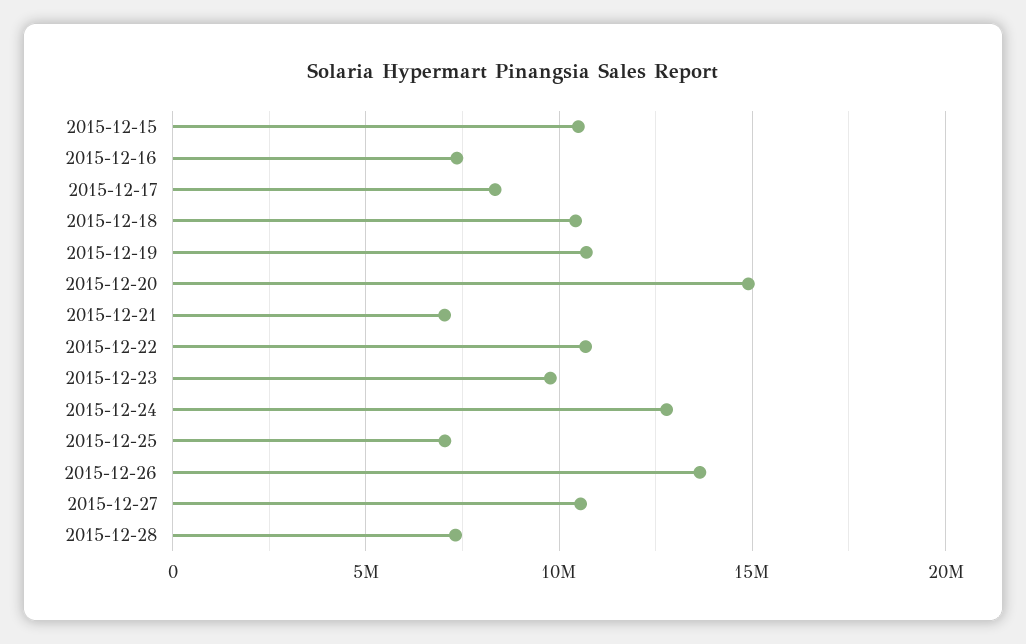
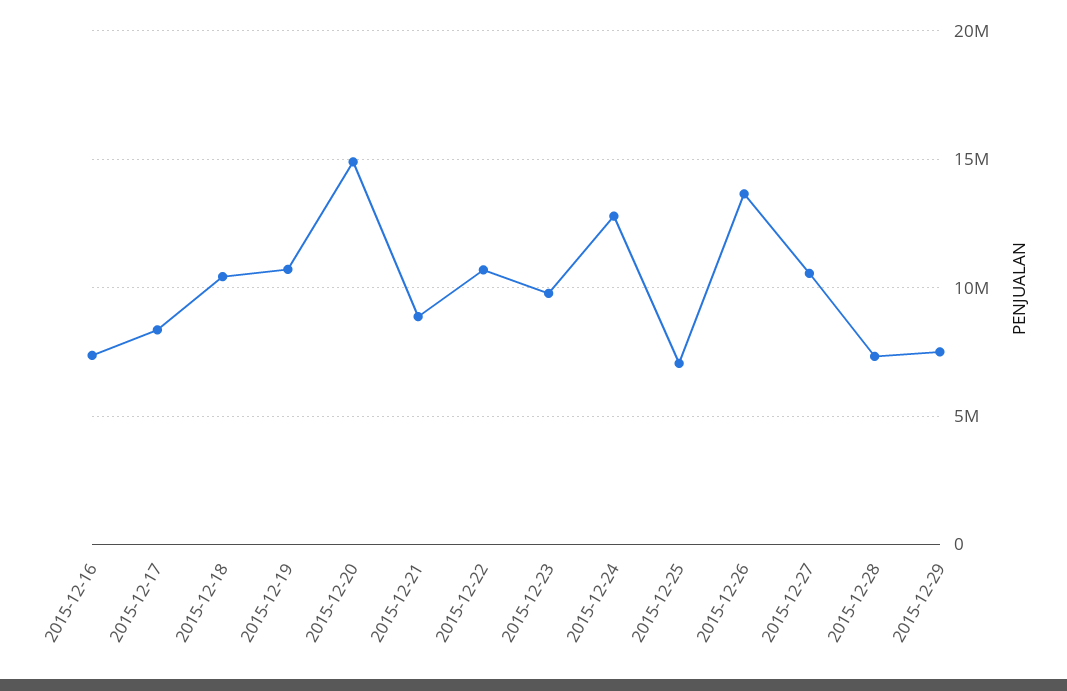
2015-12-15: 10500000 -> none
2015-12-21: 7000000 -> 9000000
2015-12-29: none -> 7500000

